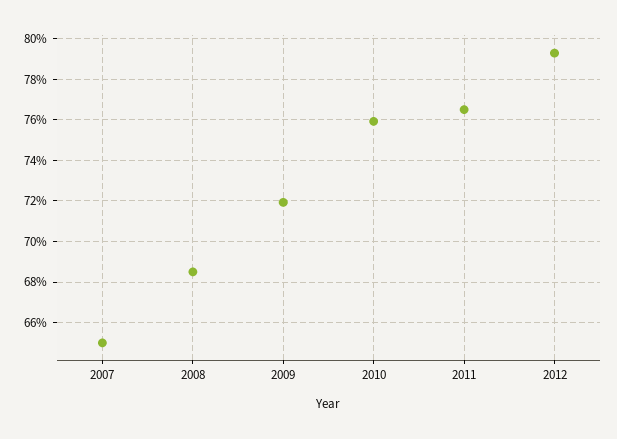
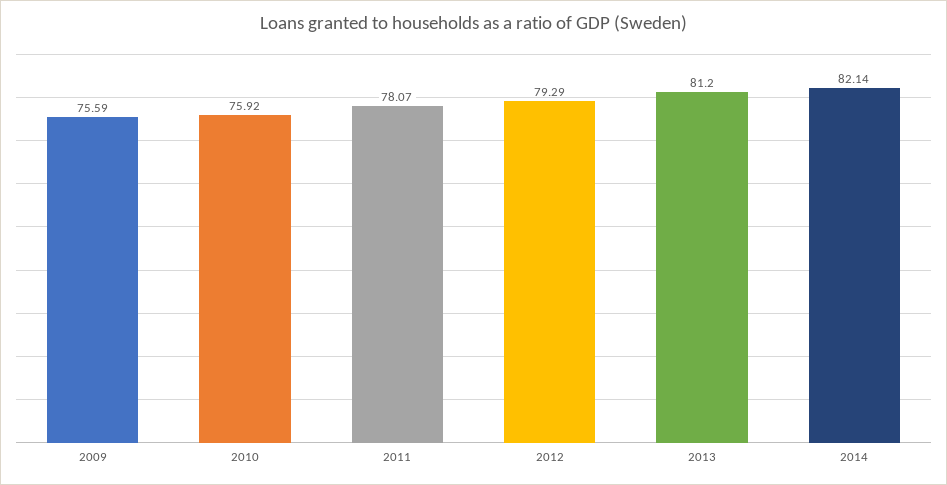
2007: 65 -> none
2008: 68.5 -> none
2009: 72 -> 75.59
2011: 76.5 -> 78.07
2013: none -> 81.2
2014: none -> 82.14

